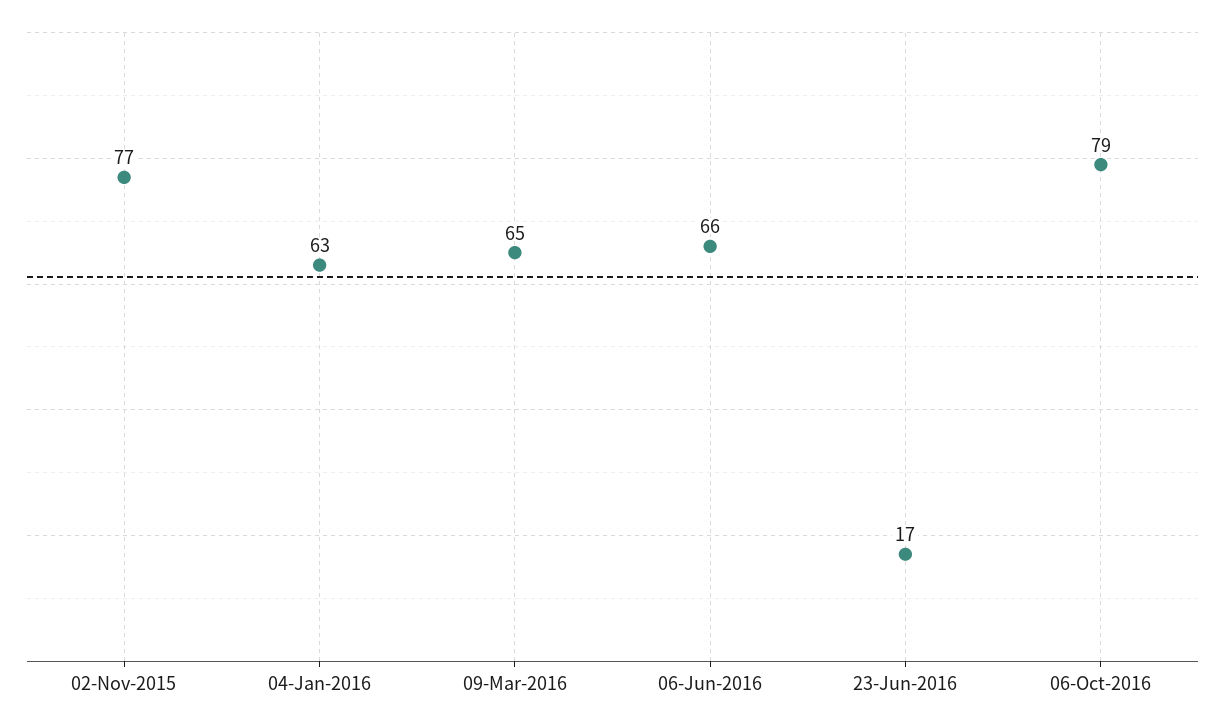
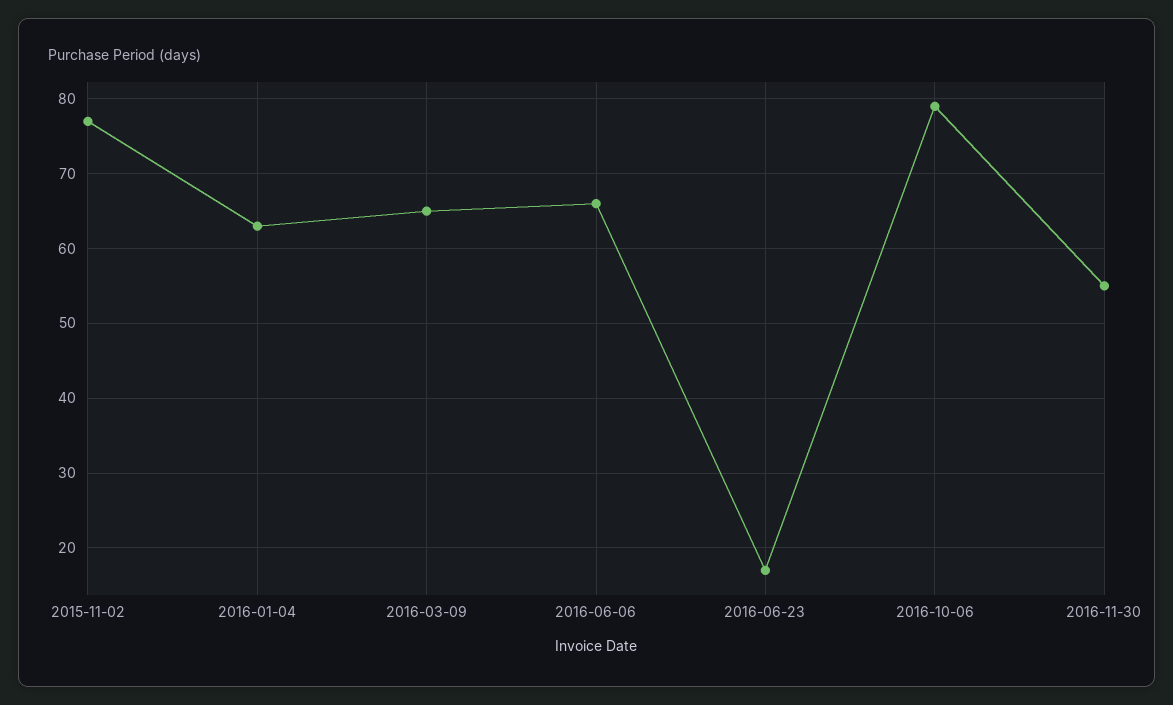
2016-11-30: none -> 55

